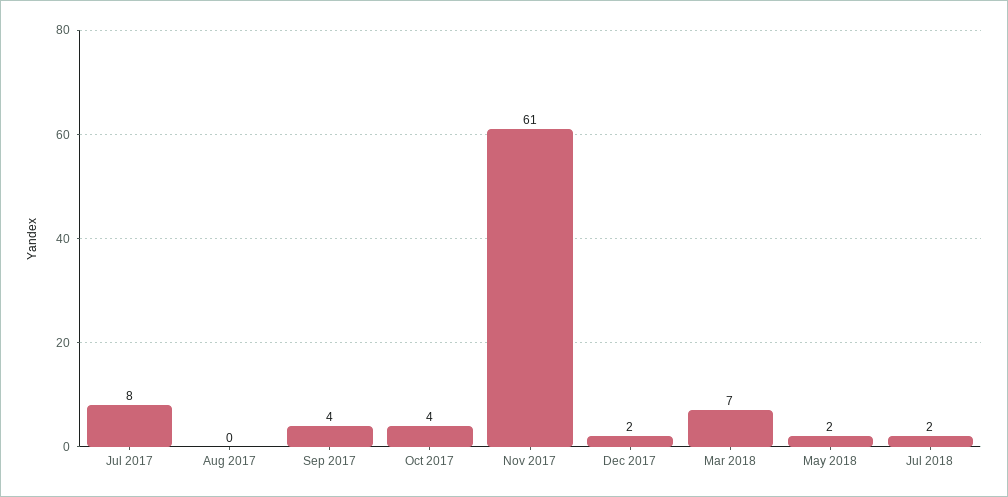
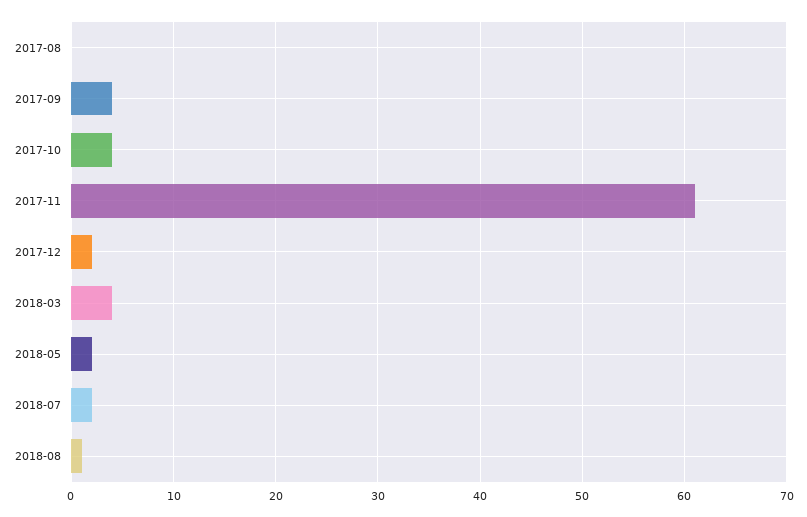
Jul 2017: 8 -> none
Mar 2018: 7 -> 4
2018-08: none -> 1

